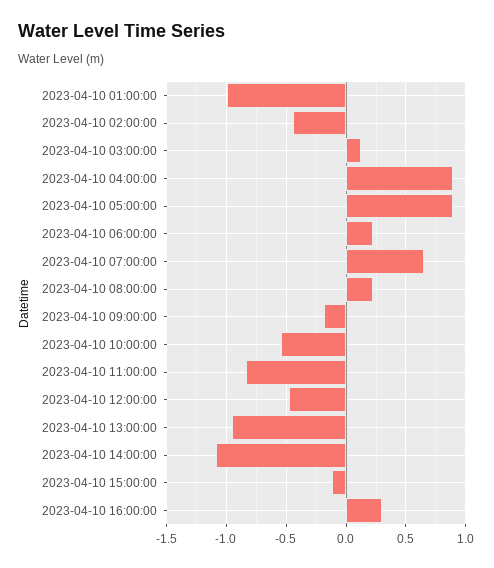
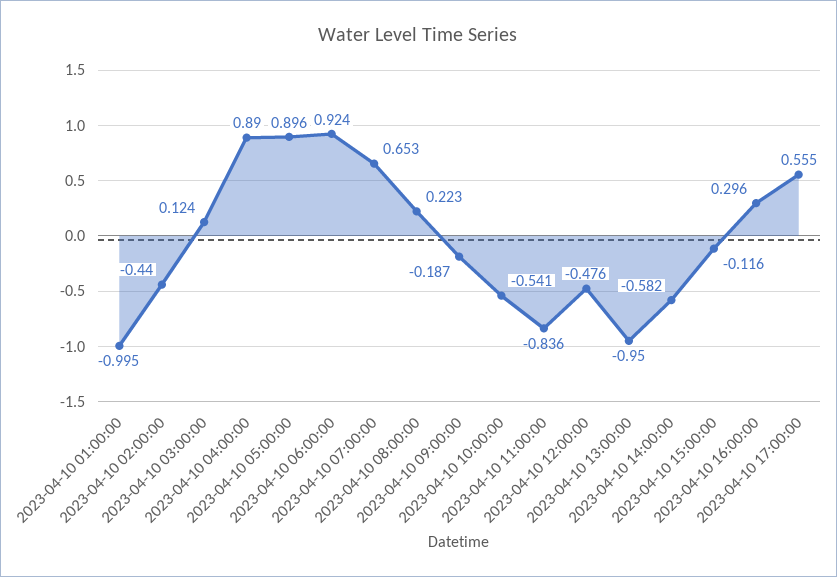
2023-04-10 06:00:00: 0.2 -> 0.924
2023-04-10 14:00:00: -1.1 -> -0.582
2023-04-10 17:00:00: none -> 0.555

